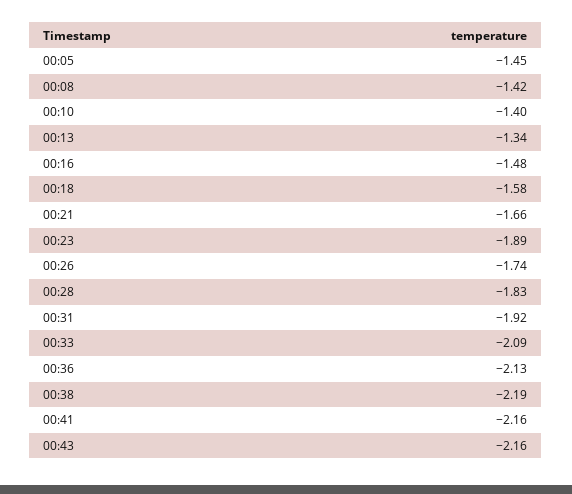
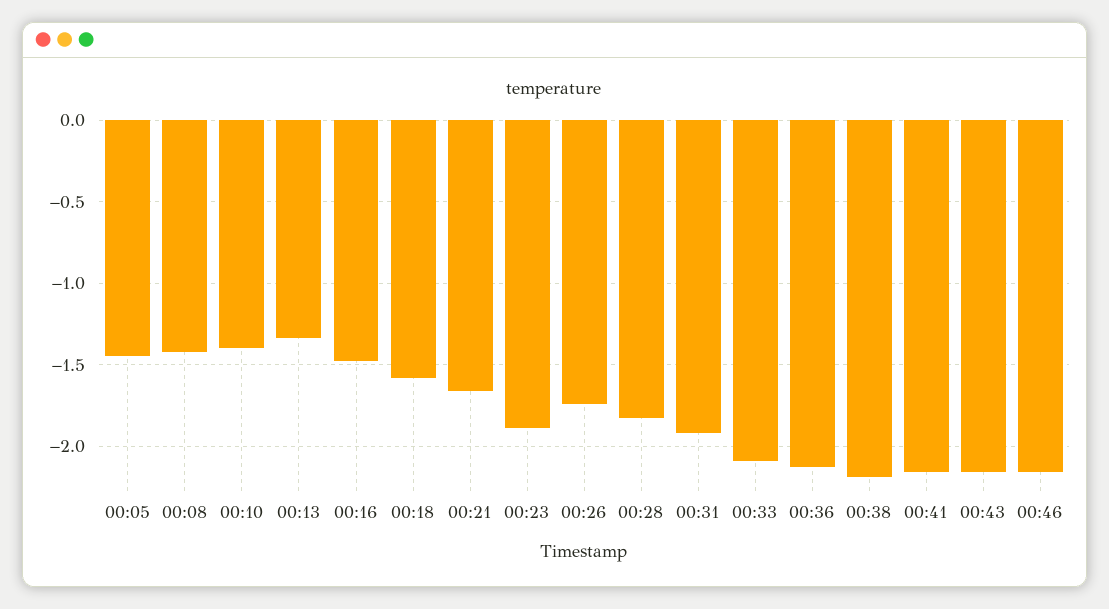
00:46: none -> -2.15

